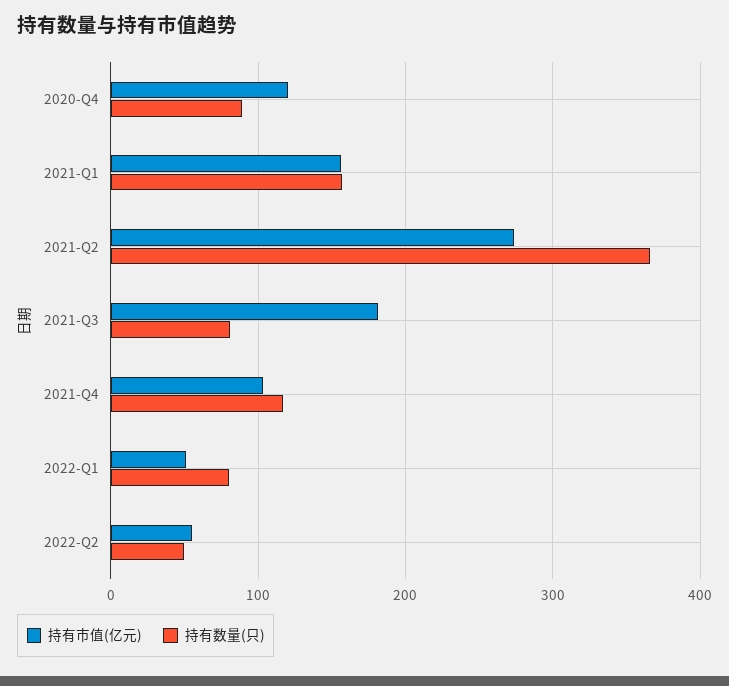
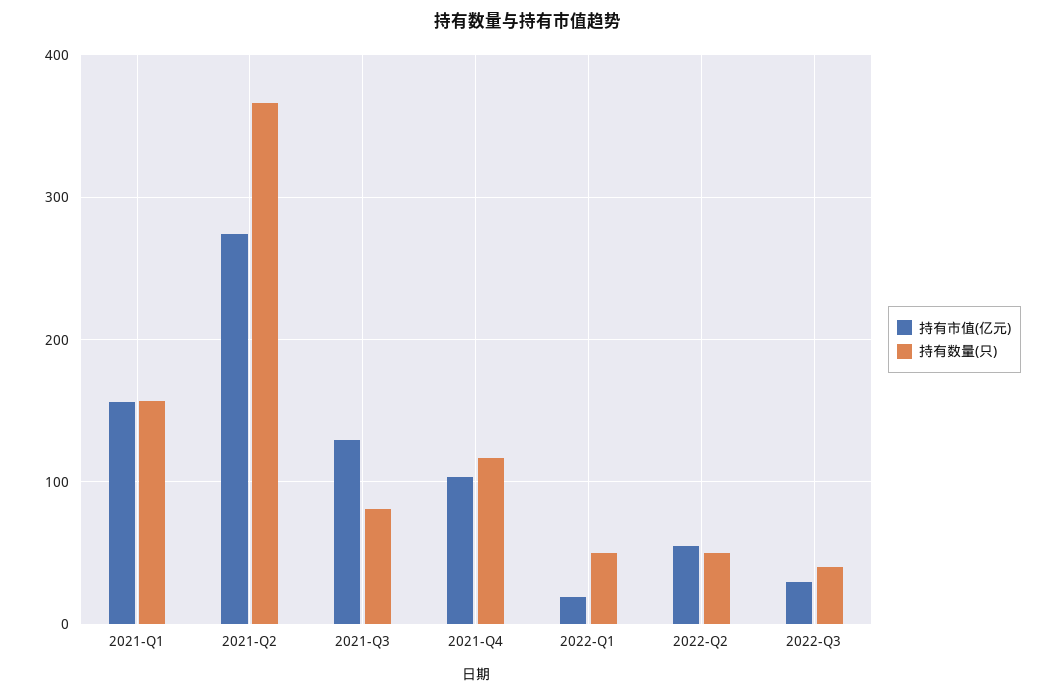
持有市值(亿元), 2020-Q4: 120 -> none
持有数量(只), 2020-Q4: 90 -> none
持有市值(亿元), 2021-Q3: 180 -> 130
持有市值(亿元), 2022-Q1: 50 -> 20
持有数量(只), 2022-Q1: 80 -> 50
持有市值(亿元), 2022-Q3: none -> 30
持有数量(只), 2022-Q3: none -> 40

